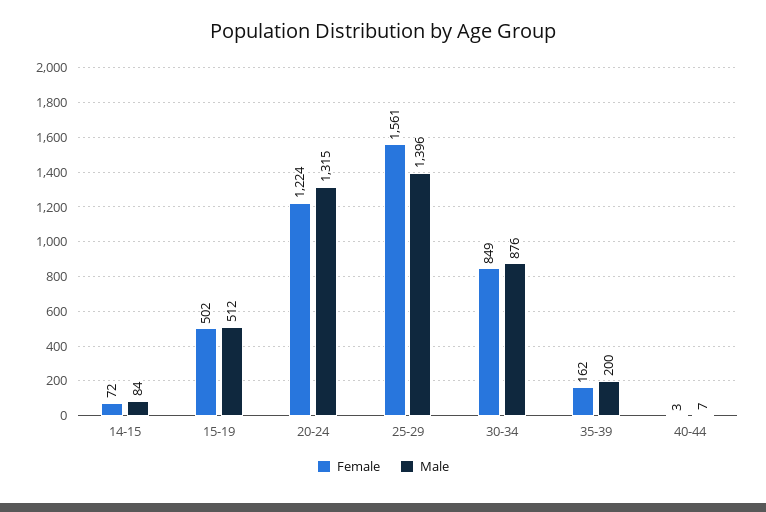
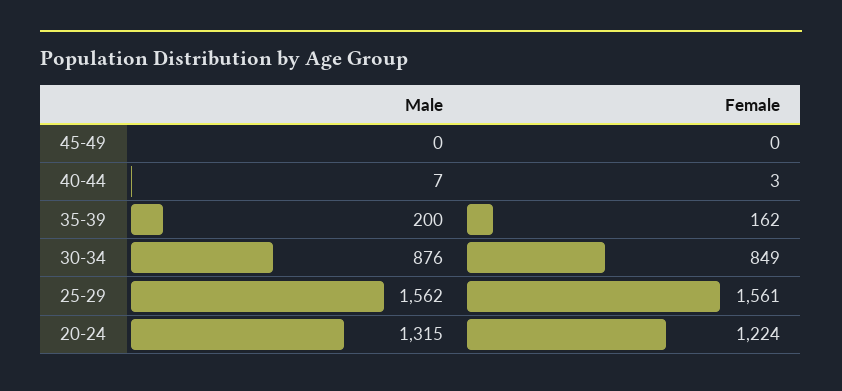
Female, 14-15: 72 -> none
Male, 14-15: 84 -> none
Female, 15-19: 502 -> none
Male, 15-19: 512 -> none
Male, 25-29: 1396 -> 1562
Male, 45-49: none -> 0
Female, 45-49: none -> 0

